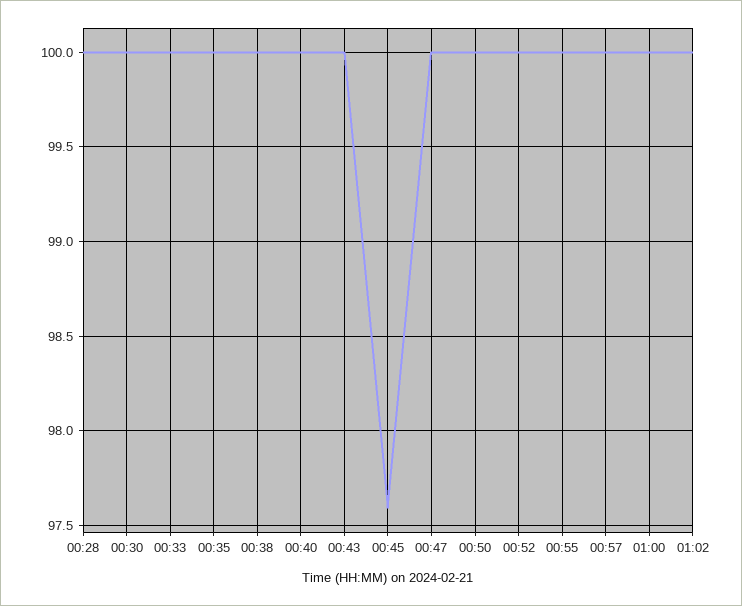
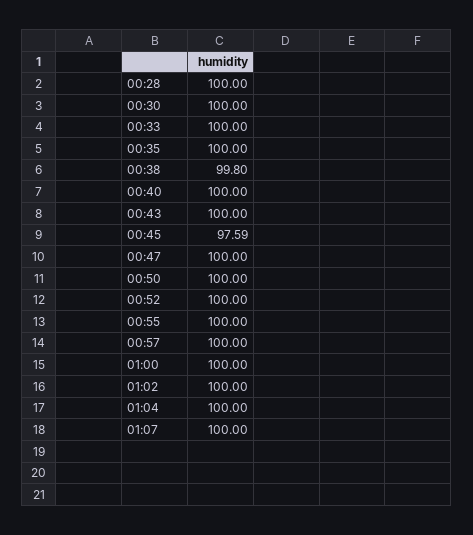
00:38: 100 -> 99.8
01:04: none -> 100
01:07: none -> 100

